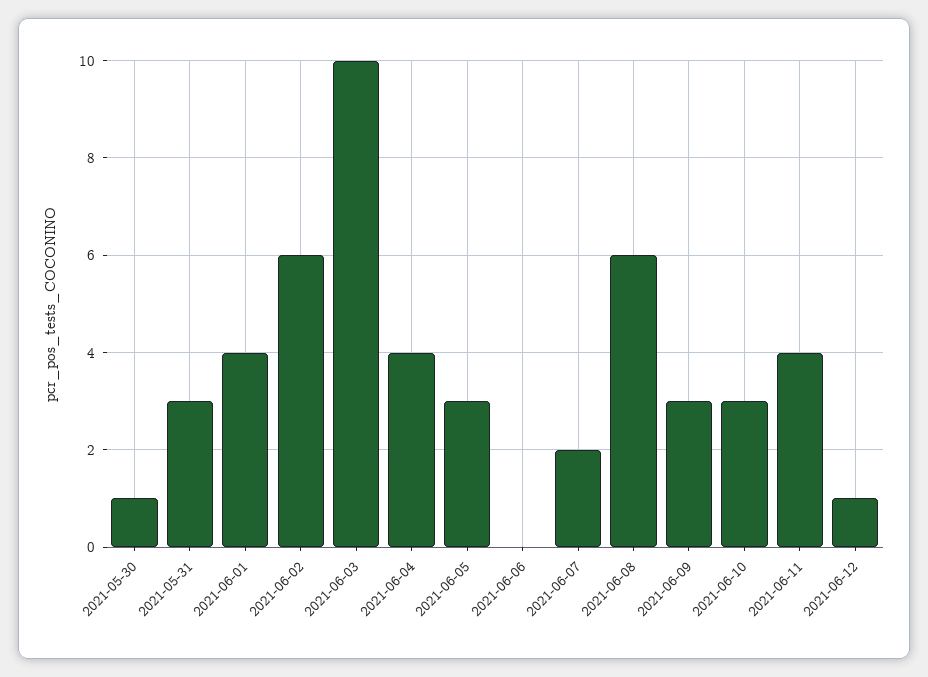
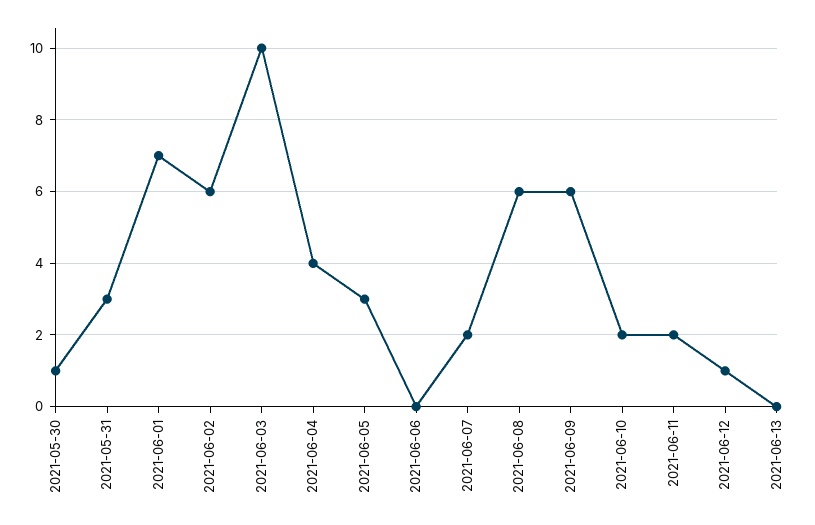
2021-06-01: 4 -> 7
2021-06-09: 3 -> 6
2021-06-10: 3 -> 2
2021-06-11: 4 -> 2
2021-06-13: none -> 0

